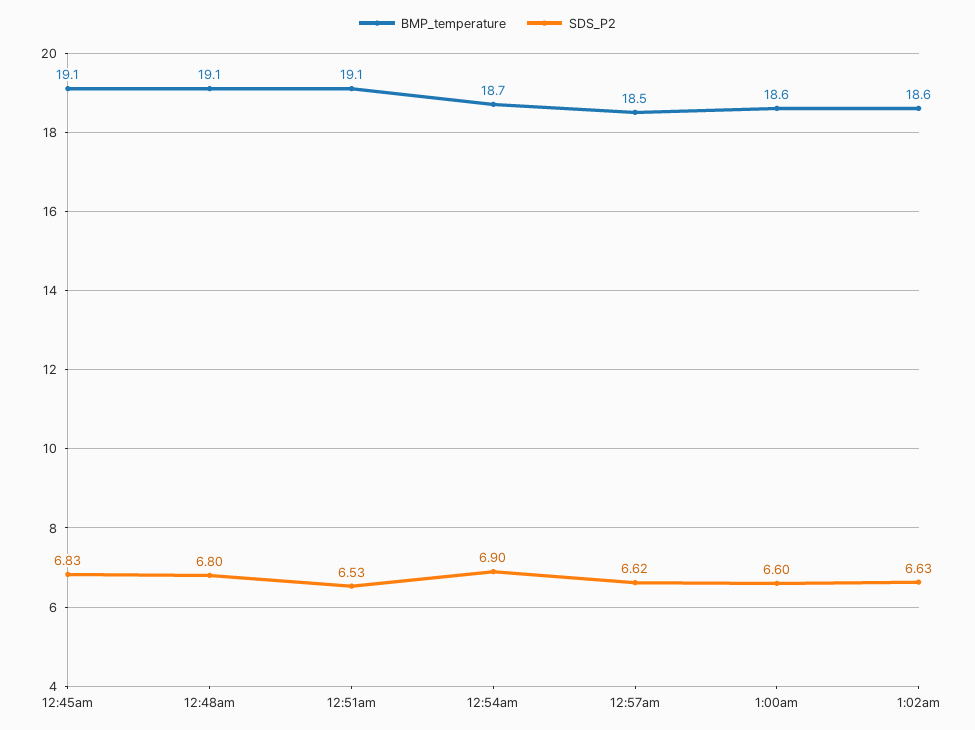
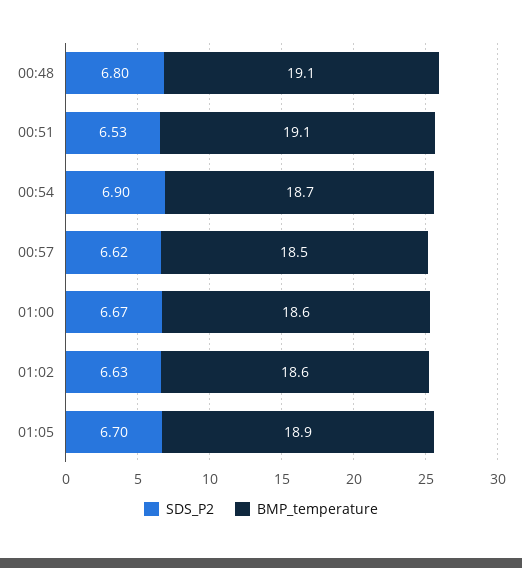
BMP_temperature, 12:45am: 19.1 -> none
SDS_P2, 12:45am: 6.83 -> none
SDS_P2, 1:00am: 6.6 -> 6.67
SDS_P2, 01:05: none -> 6.7
BMP_temperature, 01:05: none -> 18.9

